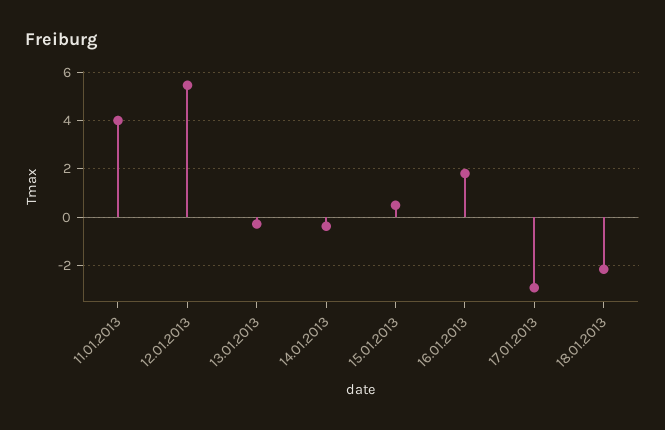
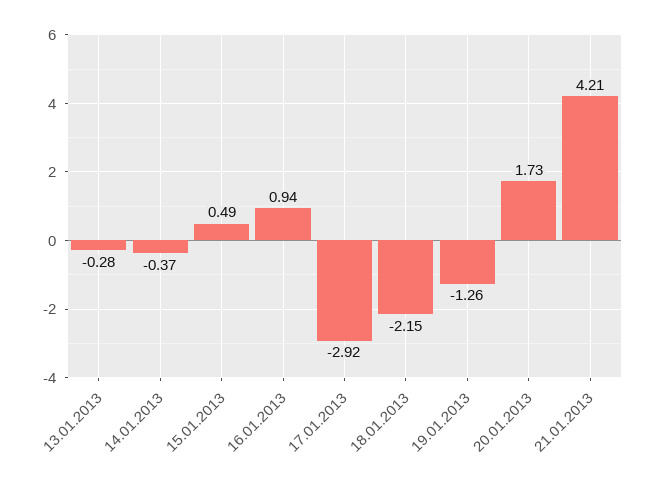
11.01.2013: 4 -> none
12.01.2013: 5.5 -> none
16.01.2013: 1.75 -> 0.94
19.01.2013: none -> -1.26
20.01.2013: none -> 1.73
21.01.2013: none -> 4.21

